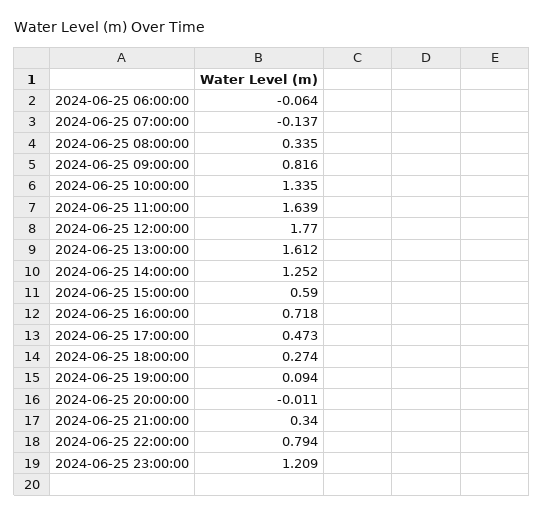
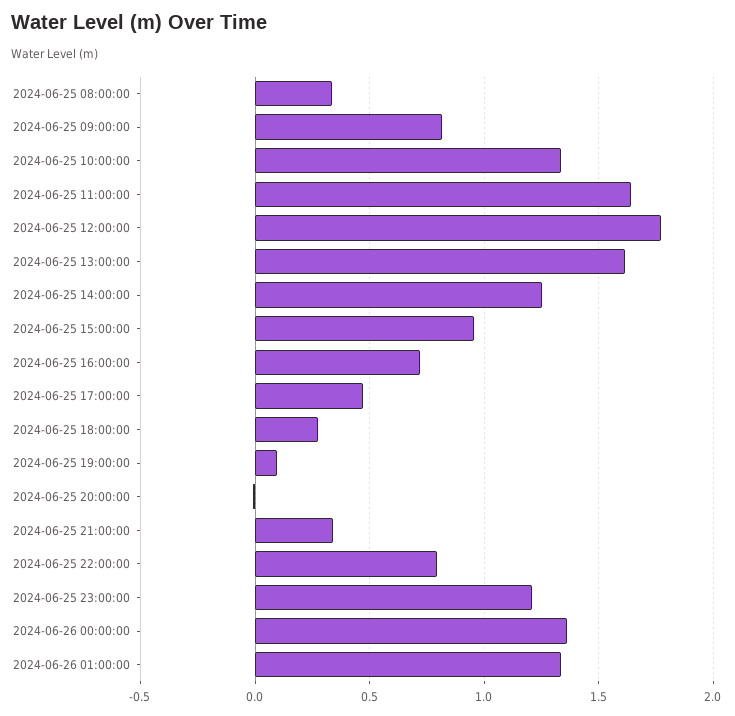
2024-06-25 06:00:00: -0.064 -> none
2024-06-25 07:00:00: -0.137 -> none
2024-06-25 15:00:00: 0.59 -> 0.95
2024-06-26 00:00:00: none -> 1.35
2024-06-26 01:00:00: none -> 1.35

